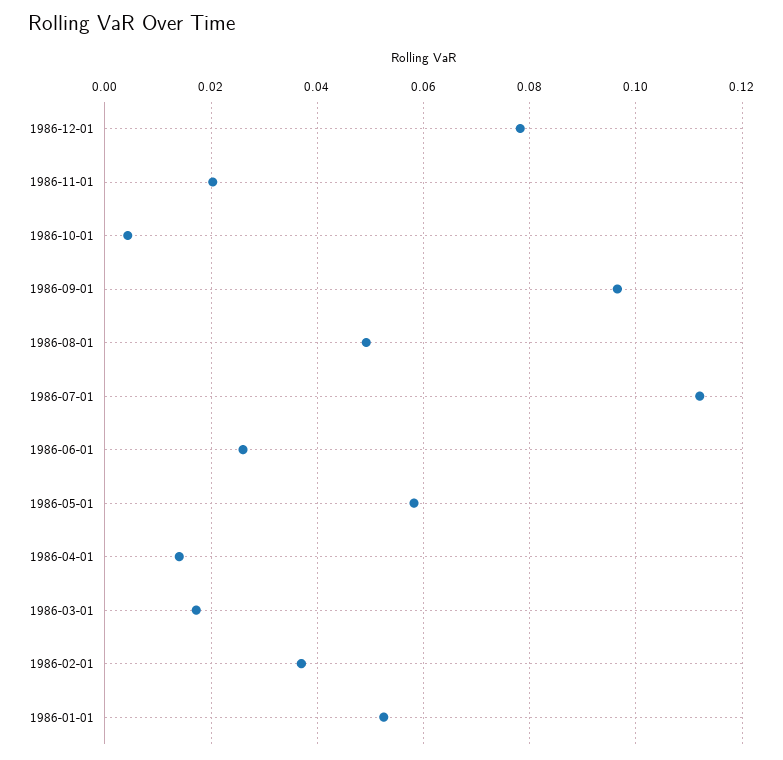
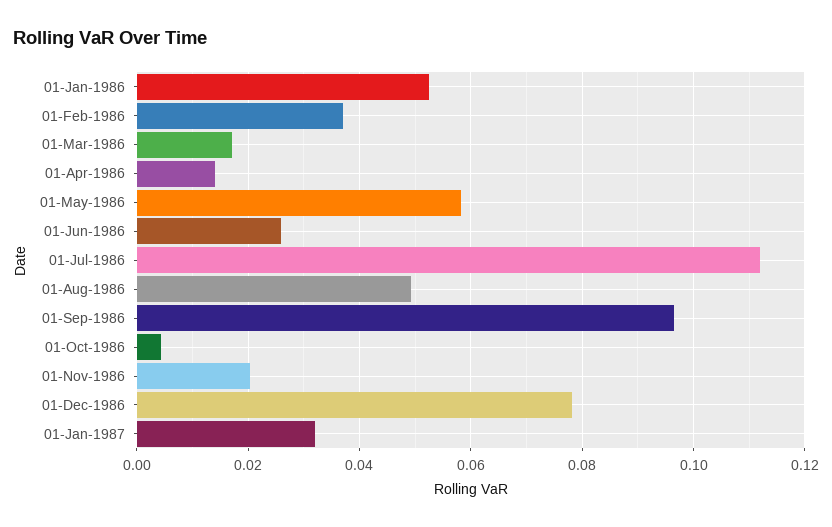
01-Jan-1987: none -> 0.032

